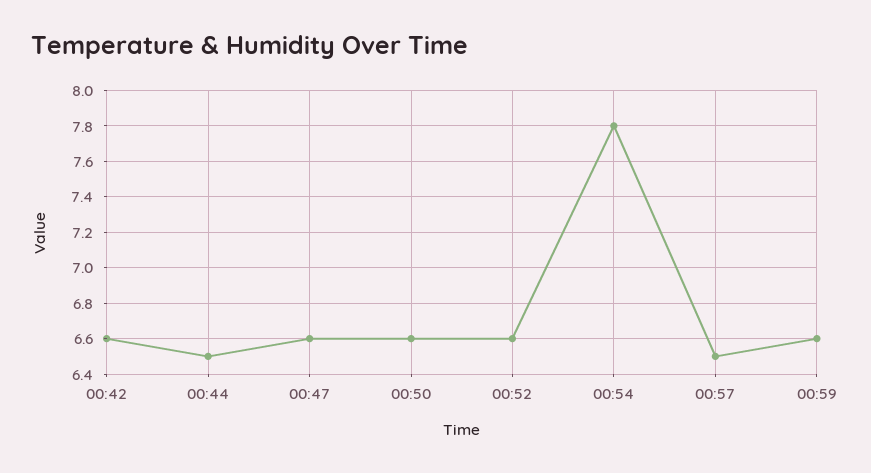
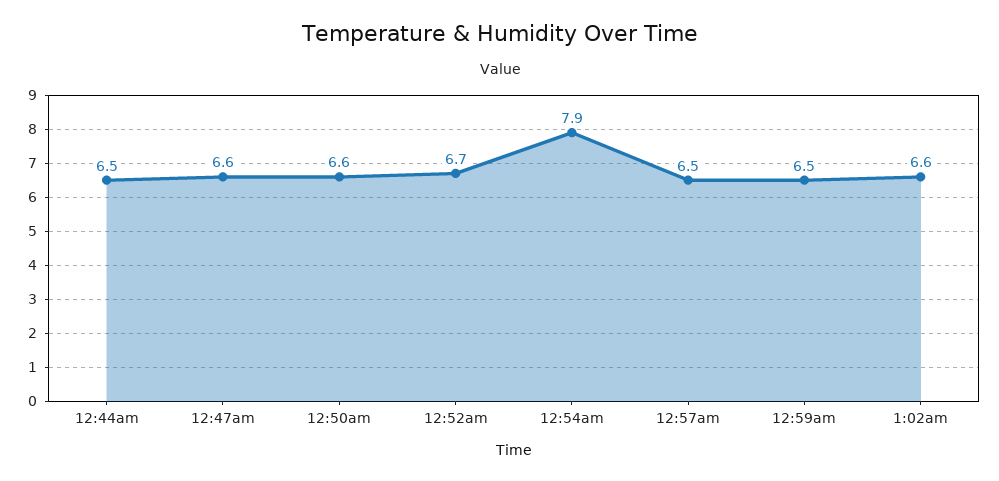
00:42: 6.6 -> none
00:52: 6.6 -> 6.7
00:54: 7.8 -> 7.9
00:59: 6.6 -> 6.5
1:02am: none -> 6.6

